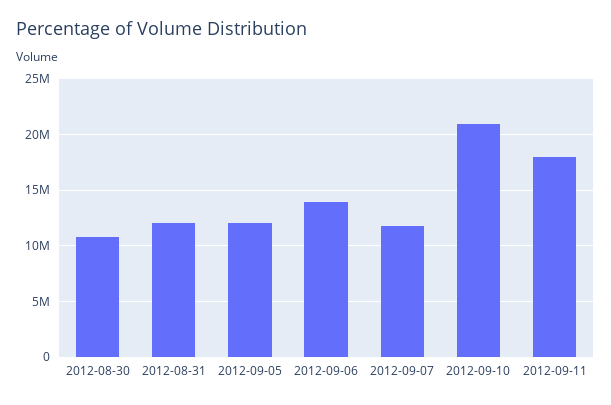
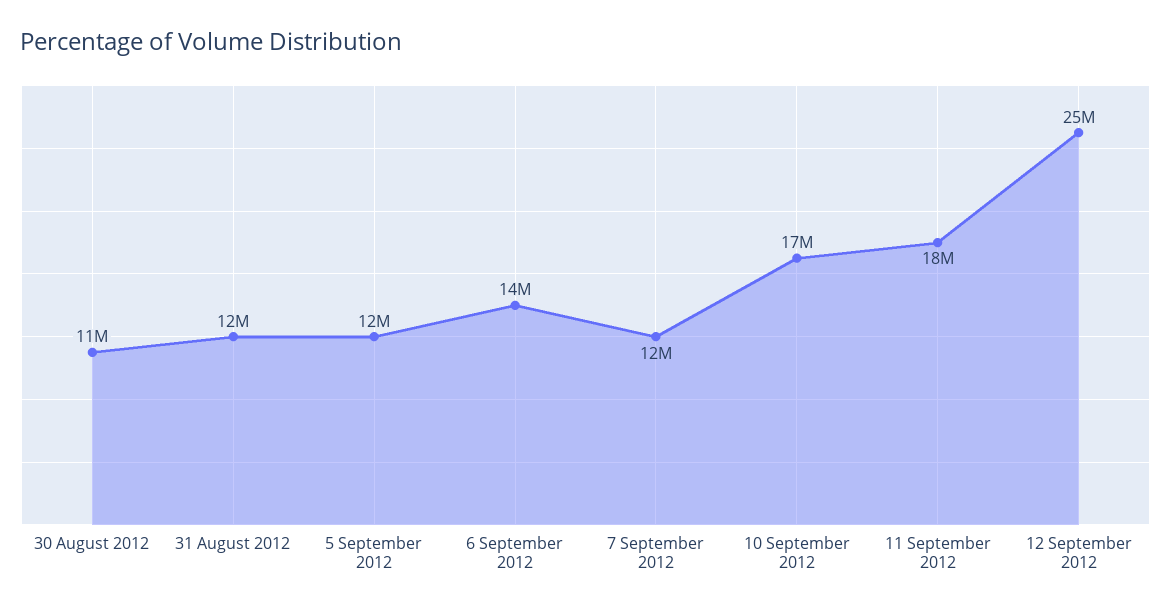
2012-09-10: 21000000 -> 17000000
12 September 2012: none -> 25000000

